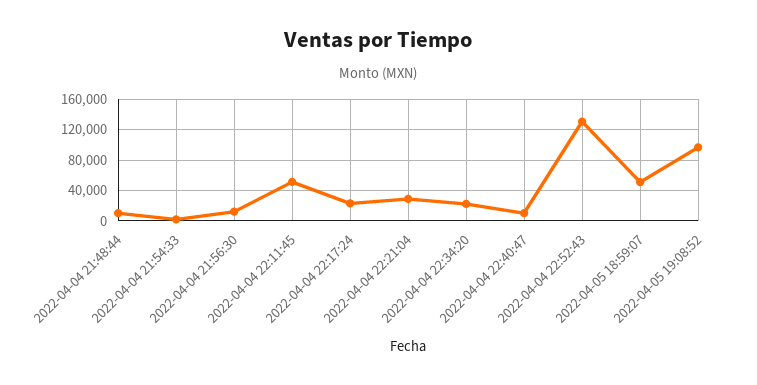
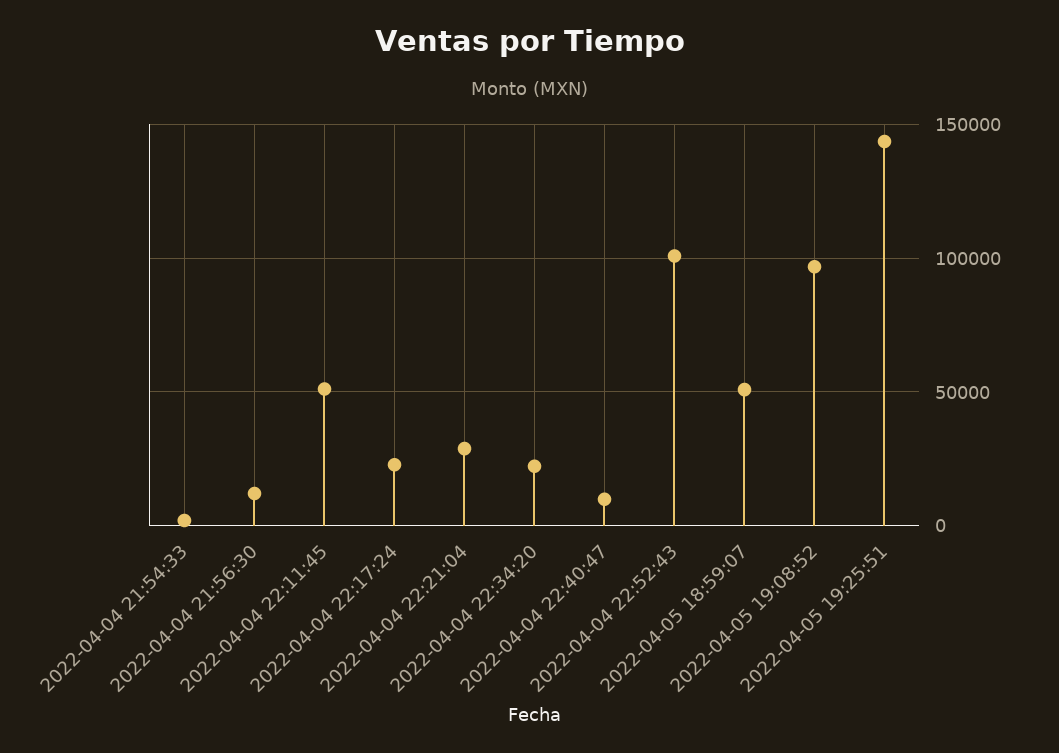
2022-04-04 21:48:44: 10000 -> none
2022-04-04 22:52:43: 130000 -> 100000
2022-04-05 19:25:51: none -> 145000

